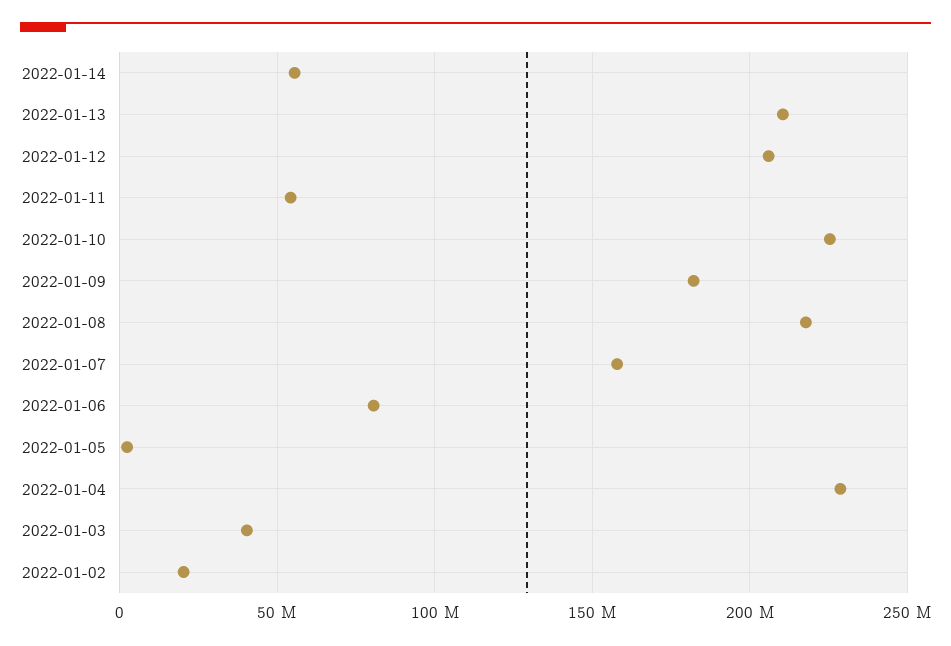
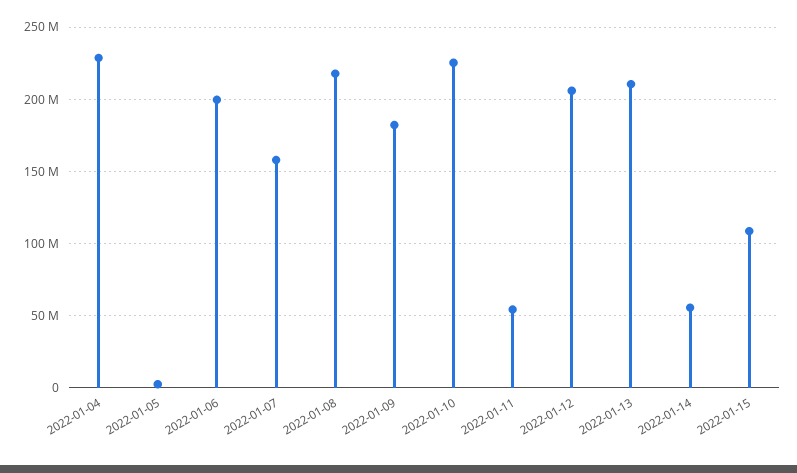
2022-01-06: 80000000 -> 200000000
2022-01-03: 40000000 -> none
2022-01-02: 20000000 -> none
2022-01-15: none -> 110000000

